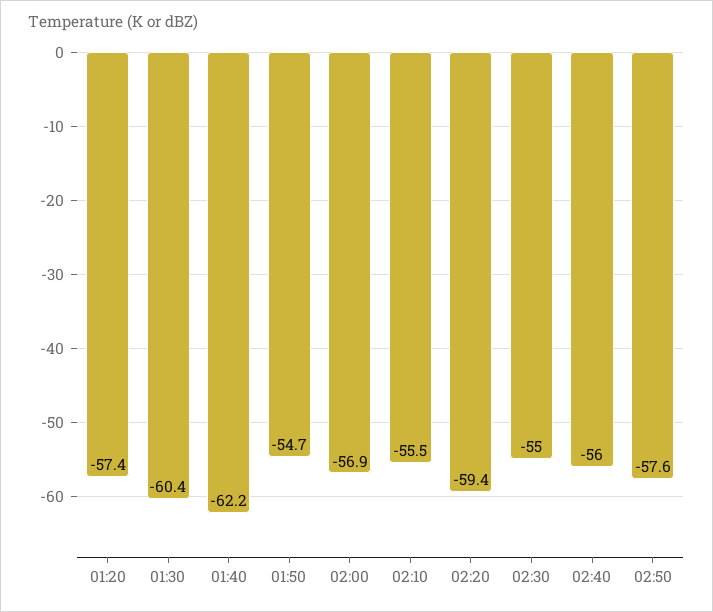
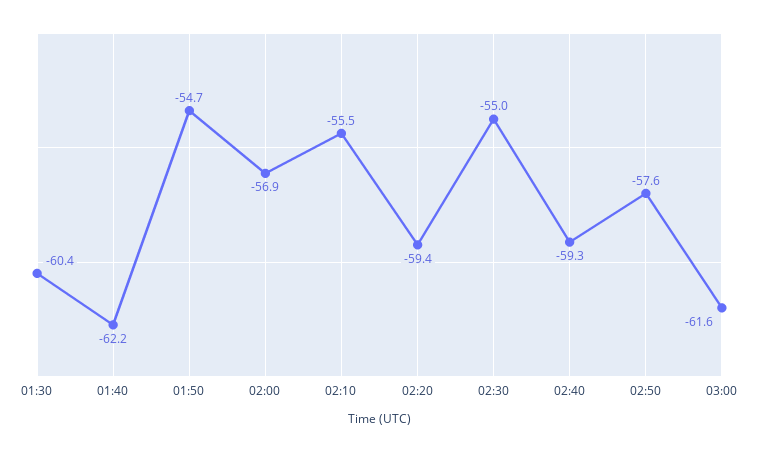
01:20: -57.4 -> none
02:40: -56 -> -59.3
03:00: none -> -61.6

